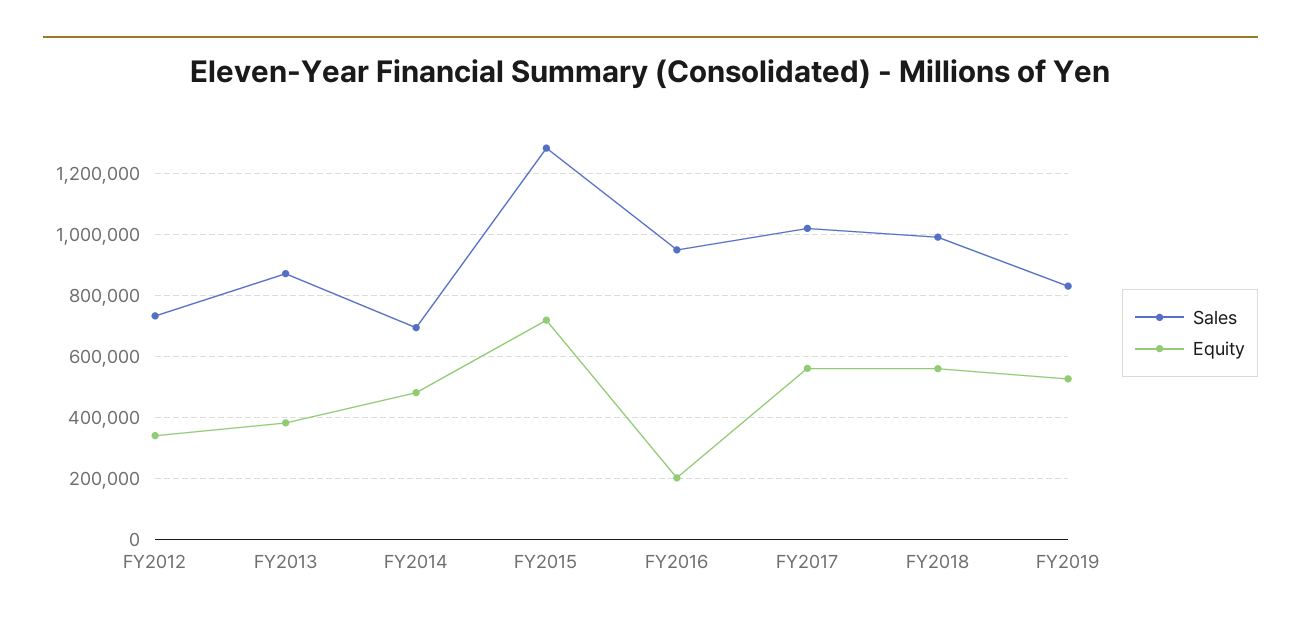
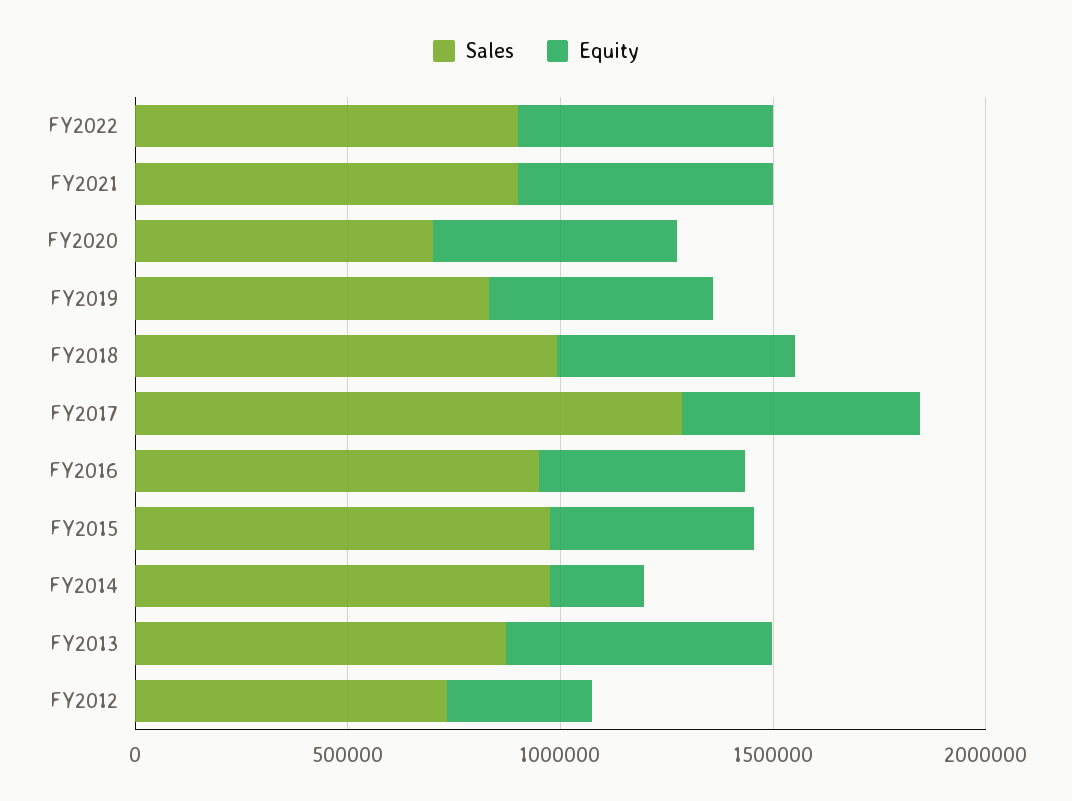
Equity, FY2013: 380000 -> 600000
Sales, FY2014: 700000 -> 1000000
Equity, FY2014: 480000 -> 200000
Sales, FY2015: 1280000 -> 1000000
Equity, FY2015: 720000 -> 500000
Equity, FY2016: 200000 -> 500000
Sales, FY2017: 1020000 -> 1300000
Sales, FY2022: none -> 900000
Equity, FY2022: none -> 600000
Sales, FY2021: none -> 900000
Equity, FY2021: none -> 600000
Sales, FY2020: none -> 700000
Equity, FY2020: none -> 600000

